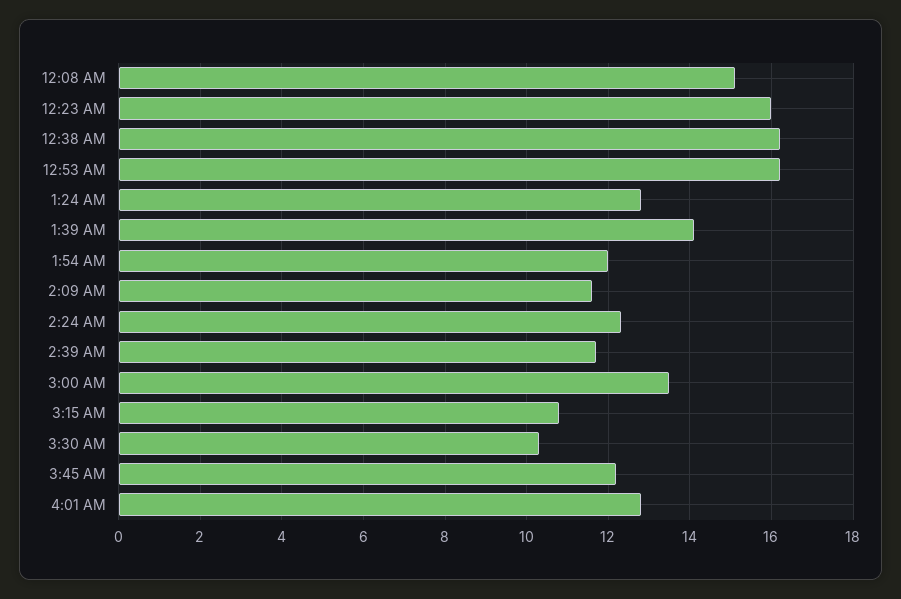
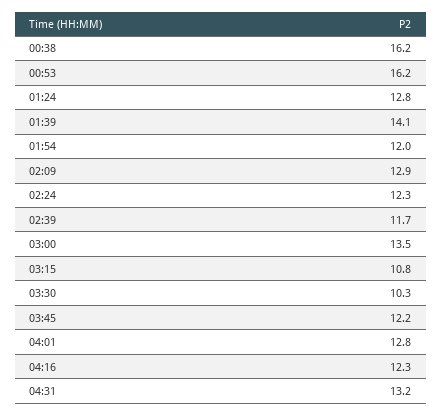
12:08 AM: 15 -> none
12:23 AM: 16 -> none
2:09 AM: 11.5 -> 12.9
04:16: none -> 12.3
04:31: none -> 13.2

